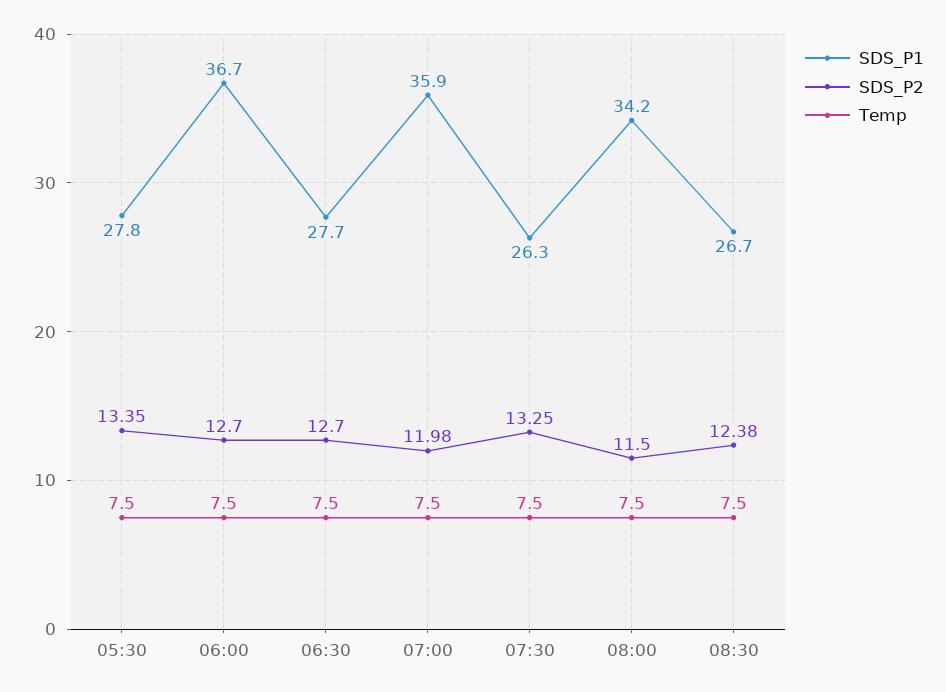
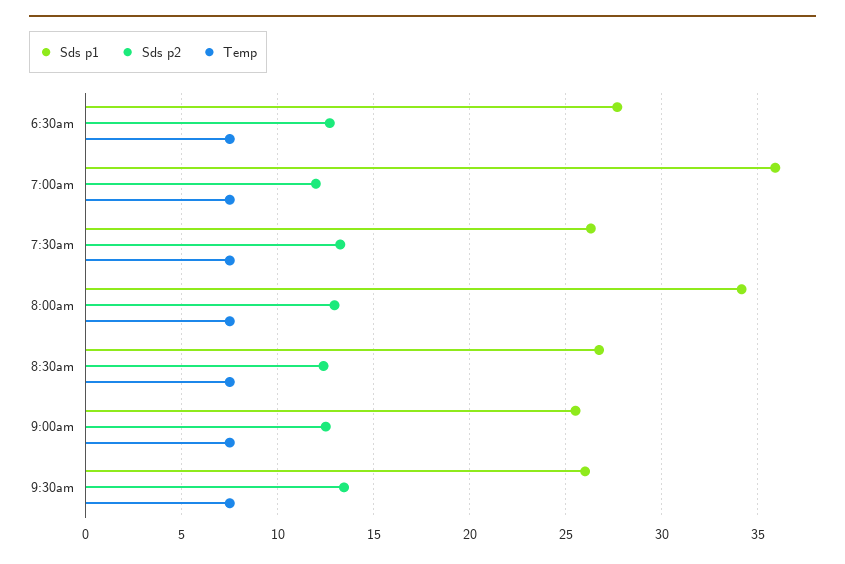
SDS_P1, 05:30: 27.8 -> none
SDS_P2, 05:30: 13.35 -> none
Temp, 05:30: 7.5 -> none
SDS_P1, 06:00: 36.7 -> none
SDS_P2, 06:00: 12.7 -> none
Temp, 06:00: 7.5 -> none
SDS_P2, 08:00: 11.5 -> 13
SDS_P1, 9:00am: none -> 25.5
SDS_P2, 9:00am: none -> 12.5
Temp, 9:00am: none -> 7.5
SDS_P1, 9:30am: none -> 26
SDS_P2, 9:30am: none -> 13.5
Temp, 9:30am: none -> 7.5

